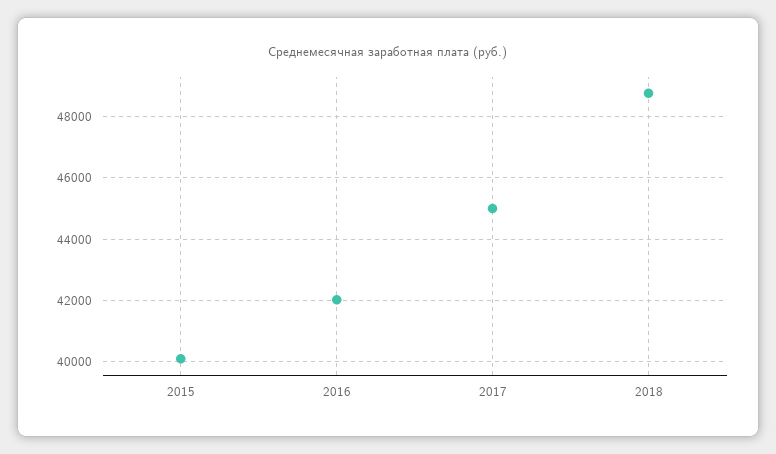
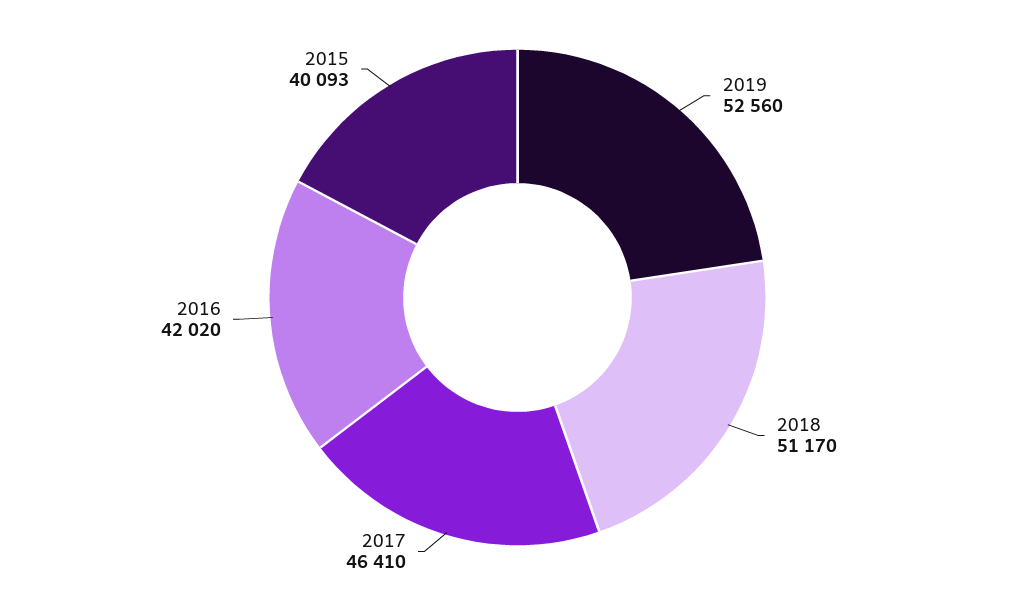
2017: 45000 -> 46410
2018: 48800 -> 51170
2019: none -> 52560

